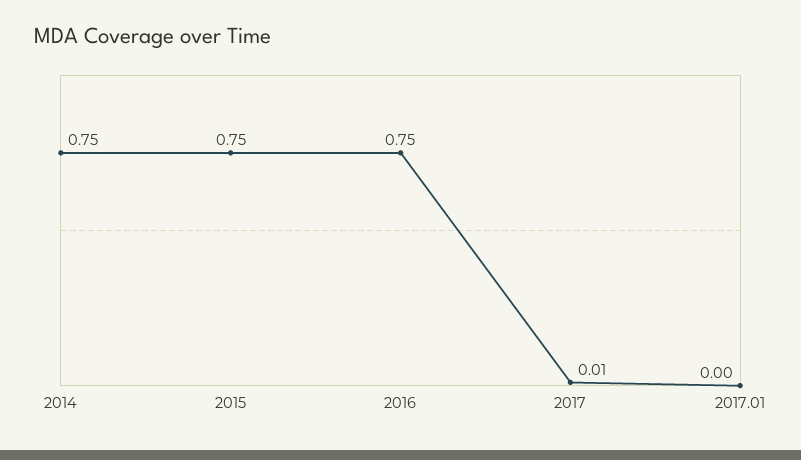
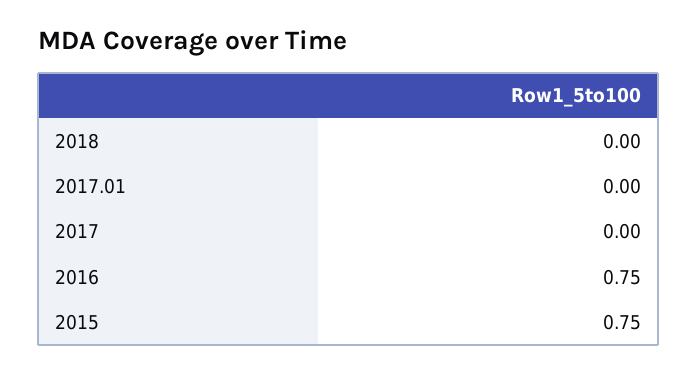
2014: 0.75 -> none
2017: 0.01 -> 0
2018: none -> 0

